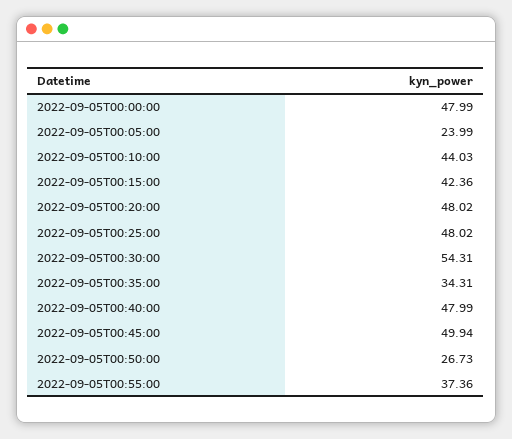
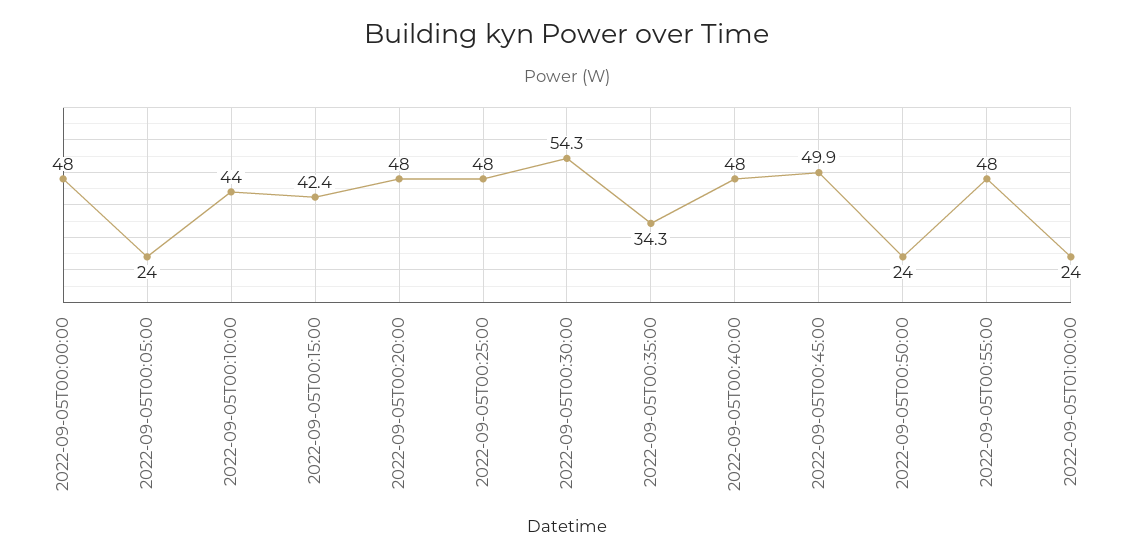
2022-09-05T00:50:00: 26.73 -> 24
2022-09-05T00:55:00: 37.36 -> 48
2022-09-05T01:00:00: none -> 24

